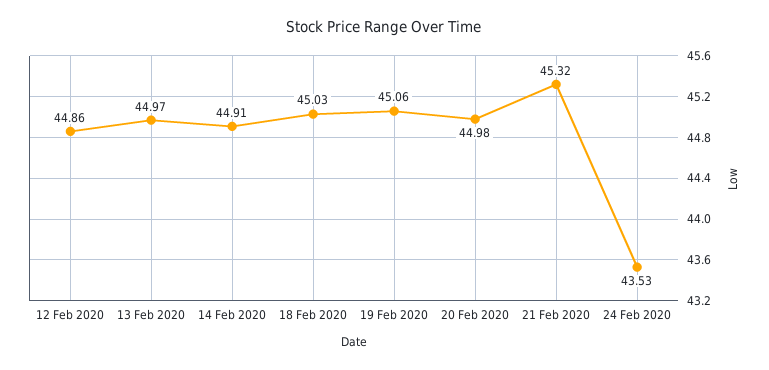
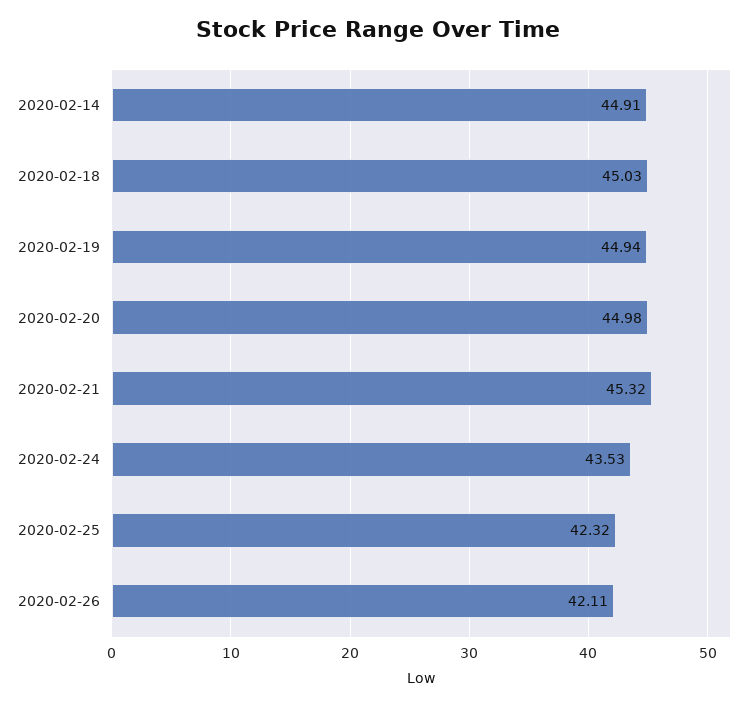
12 Feb 2020: 44.86 -> none
13 Feb 2020: 44.97 -> none
19 Feb 2020: 45.06 -> 44.94
2020-02-25: none -> 42.32
2020-02-26: none -> 42.11

